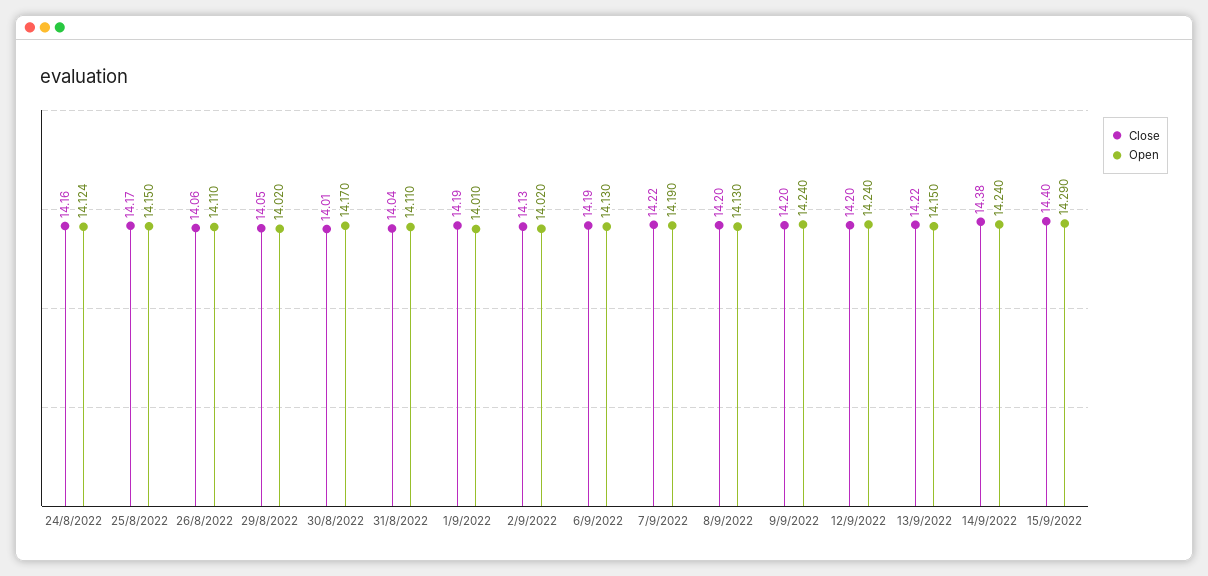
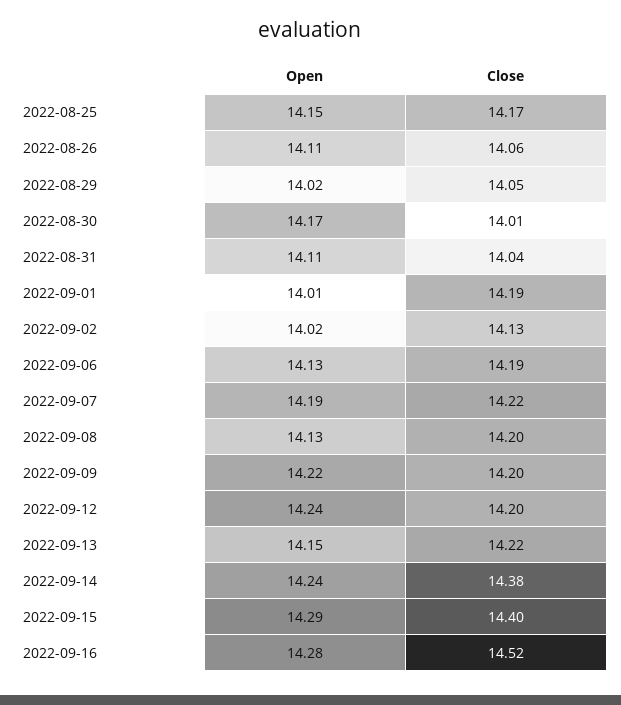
Close, 24/8/2022: 14.16 -> none
Open, 24/8/2022: 14.124 -> none
Open, 9/9/2022: 14.24 -> 14.22
Open, 2022-09-16: none -> 14.28
Close, 2022-09-16: none -> 14.52

